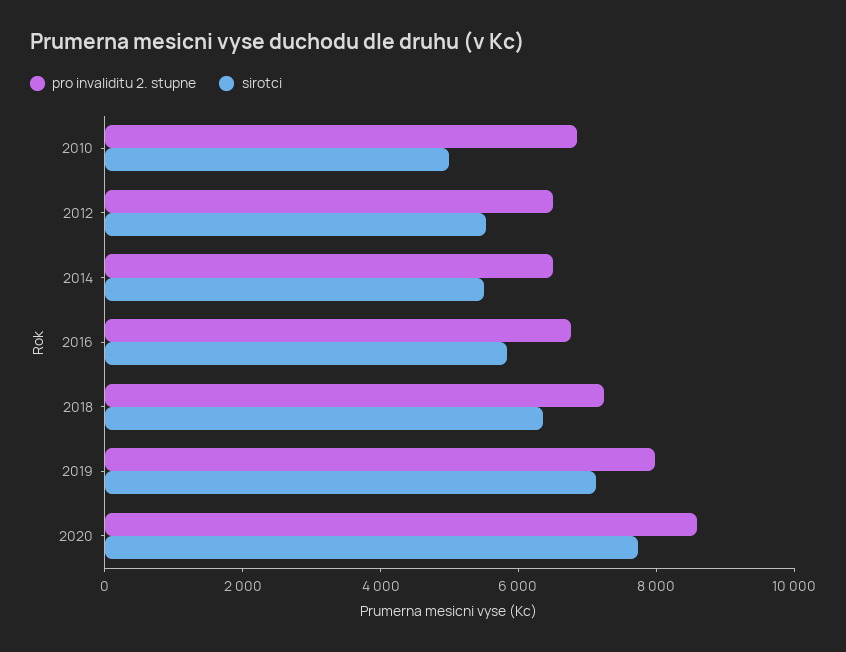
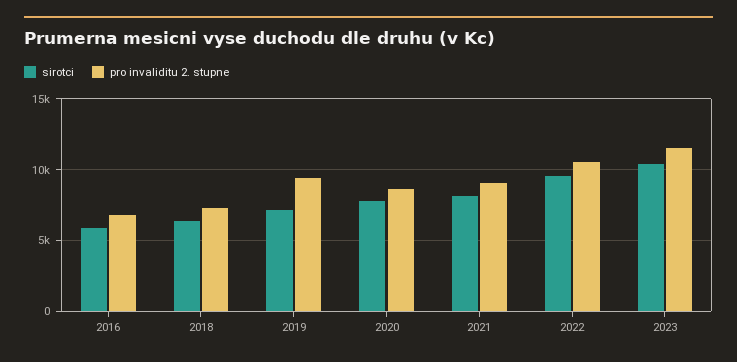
pro invaliditu 2. stupne, 2010: 7000 -> none
sirotci, 2010: 5000 -> none
pro invaliditu 2. stupne, 2012: 6500 -> none
sirotci, 2012: 5500 -> none
pro invaliditu 2. stupne, 2014: 6500 -> none
sirotci, 2014: 5500 -> none
pro invaliditu 2. stupne, 2019: 8000 -> 9500
sirotci, 2021: none -> 8000
pro invaliditu 2. stupne, 2021: none -> 9000
sirotci, 2022: none -> 9500
pro invaliditu 2. stupne, 2022: none -> 10500
sirotci, 2023: none -> 10500
pro invaliditu 2. stupne, 2023: none -> 11500

